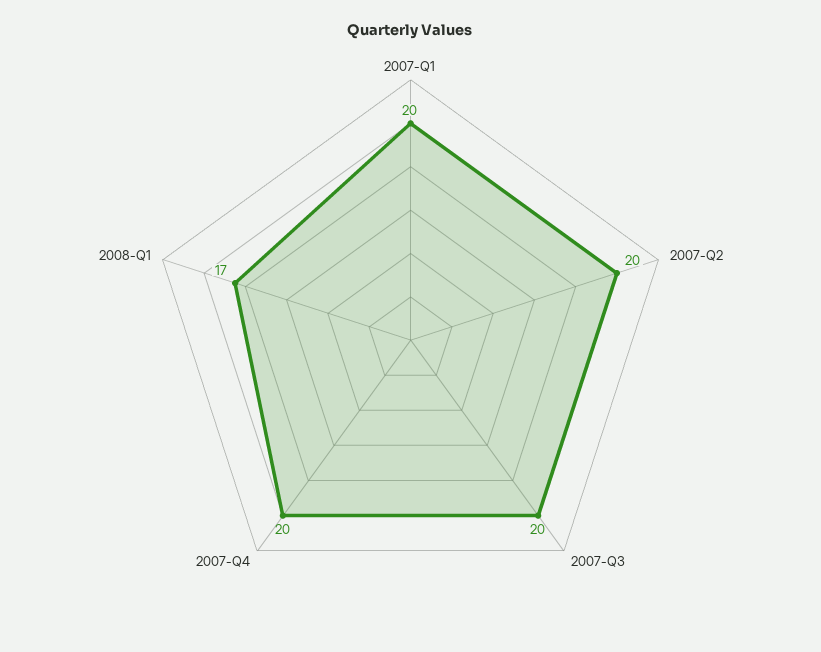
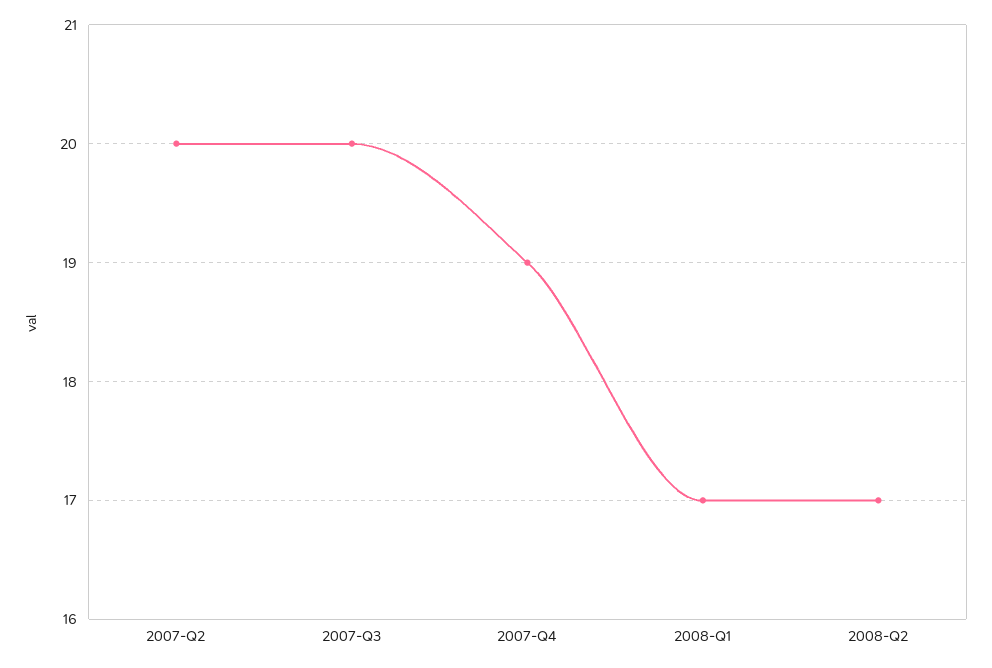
2007-Q1: 20 -> none
2007-Q4: 20 -> 19
2008-Q2: none -> 17

